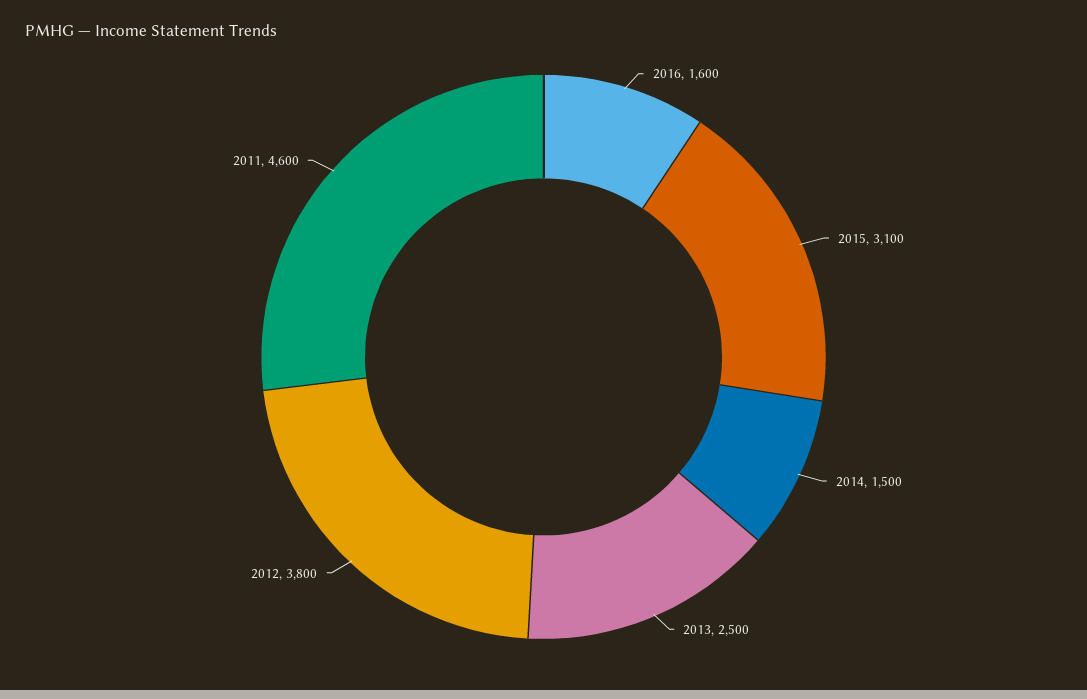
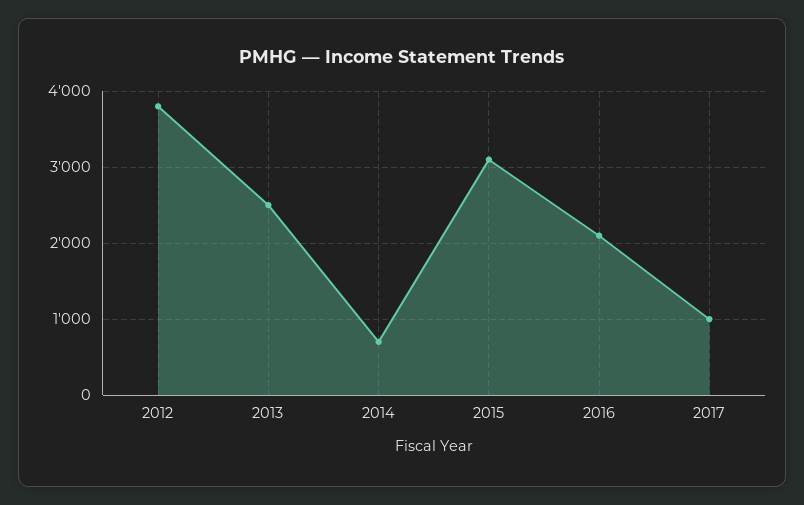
2016: 1600 -> 2100
2014: 1500 -> 700
2011: 4600 -> none
2017: none -> 1000

